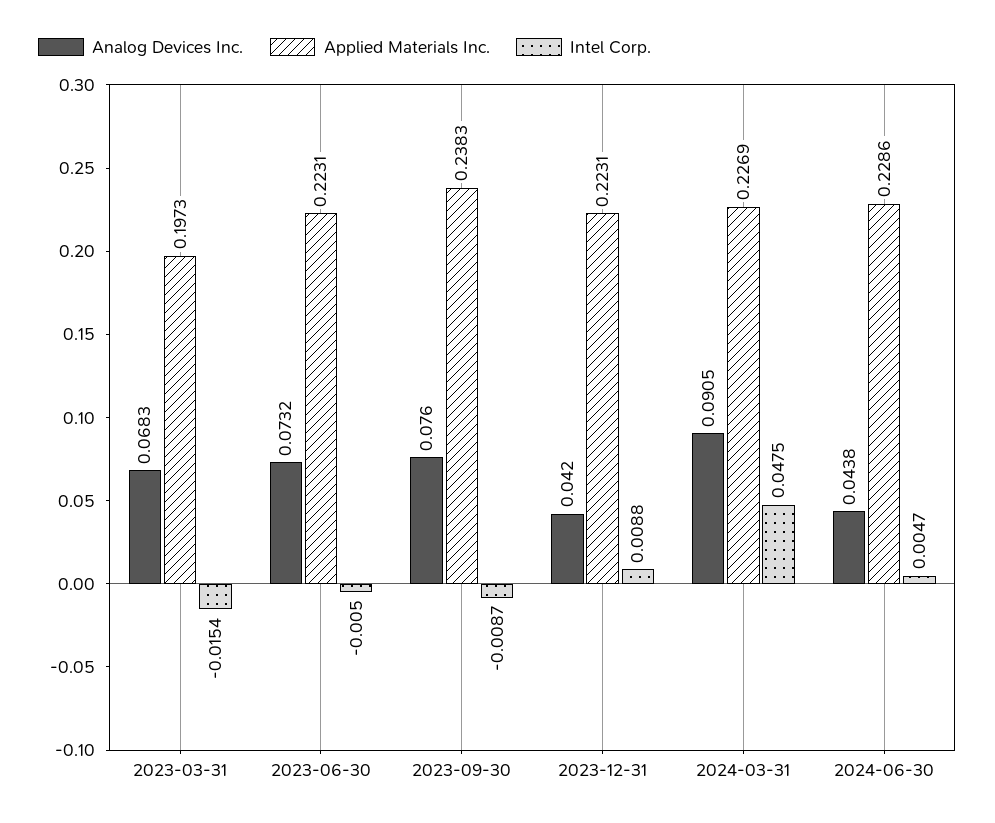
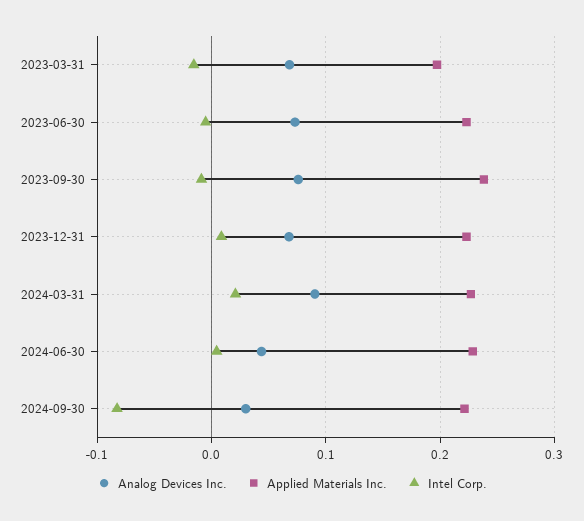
Analog Devices Inc., 2023-12-31: 0.042 -> 0.07
Intel Corp., 2024-03-31: 0.0475 -> 0.02
Analog Devices Inc., 2024-09-30: none -> 0.03
Applied Materials Inc., 2024-09-30: none -> 0.22
Intel Corp., 2024-09-30: none -> -0.08

